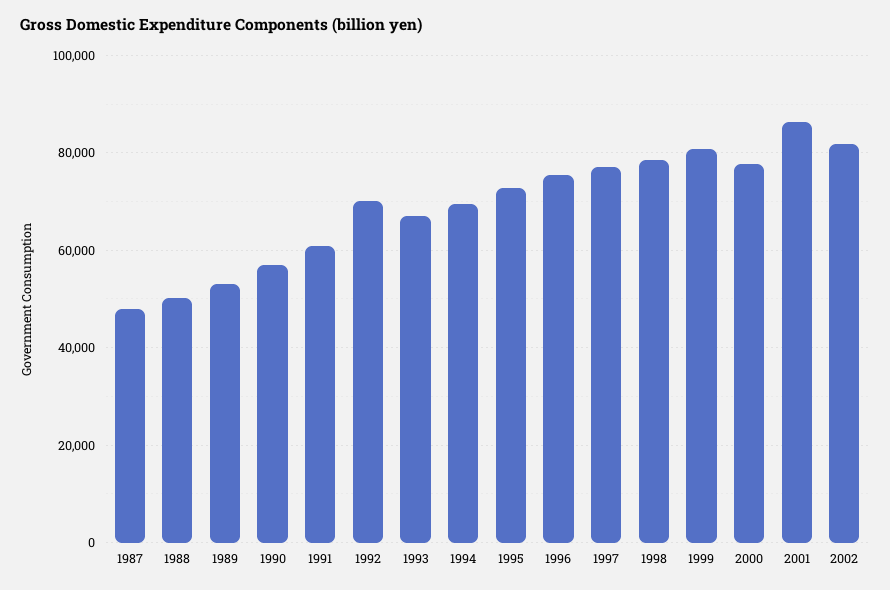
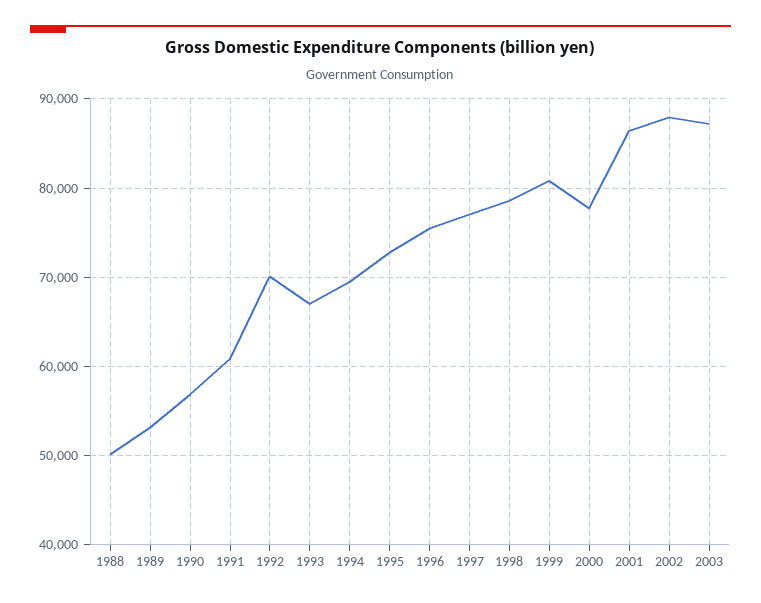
1987: 48000 -> none
2002: 82000 -> 88000
2003: none -> 87000

